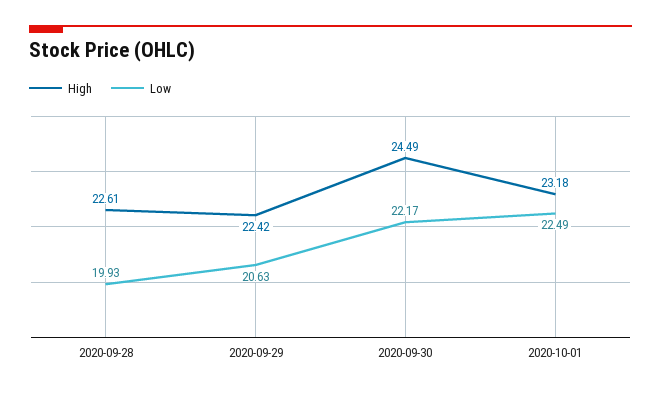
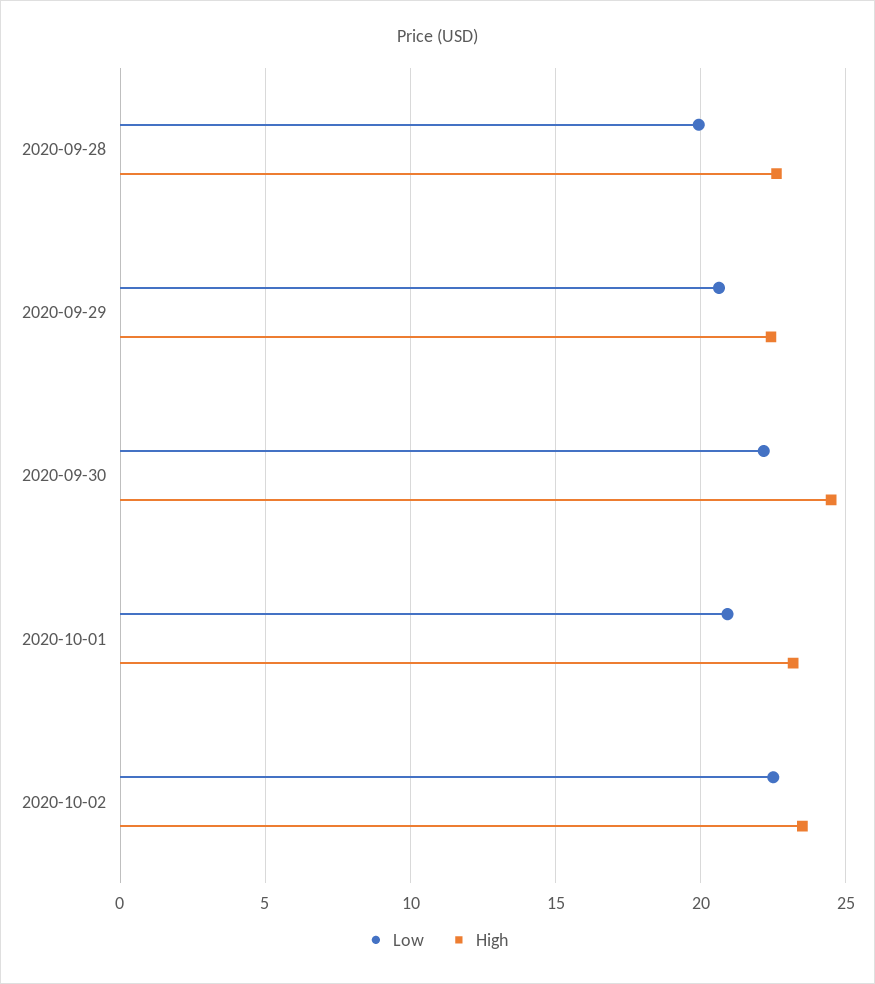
Low, 2020-10-01: 22.49 -> 21
Low, 2020-10-02: none -> 22.5
High, 2020-10-02: none -> 23.5

